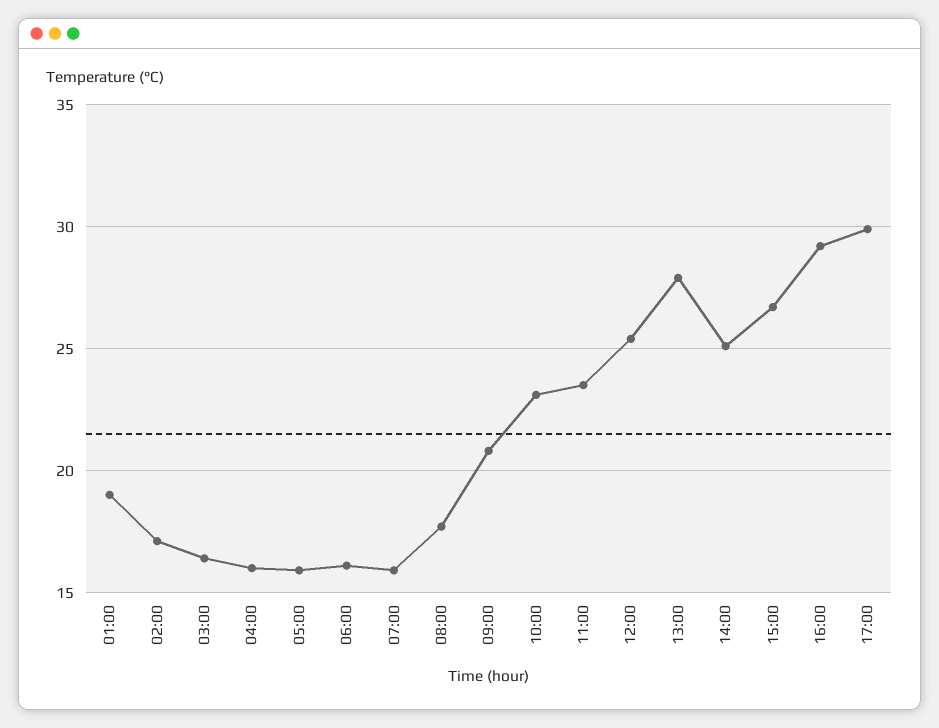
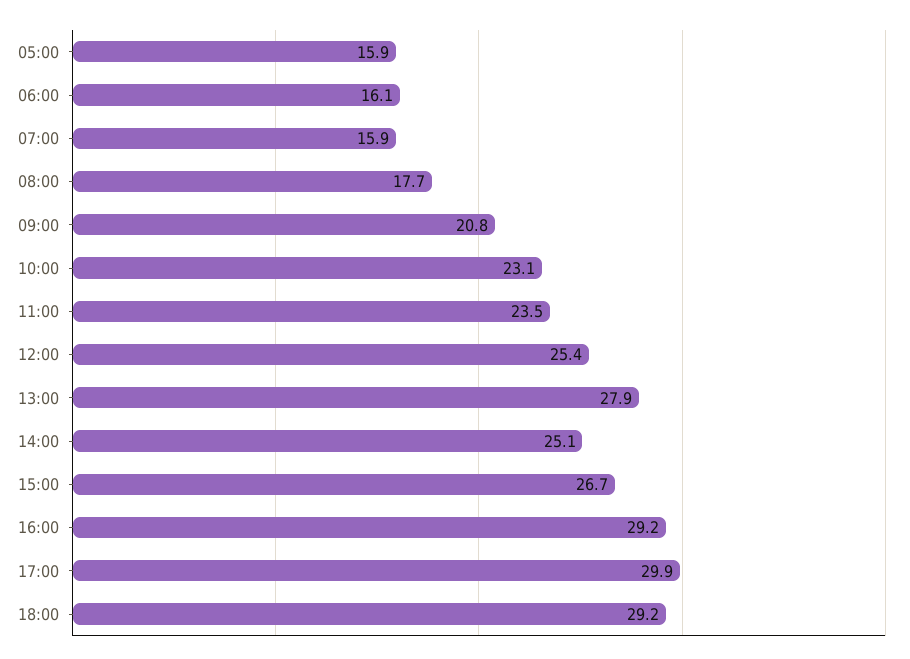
01:00: 19 -> none
02:00: 17 -> none
03:00: 16.5 -> none
04:00: 16 -> none
18:00: none -> 29.2

